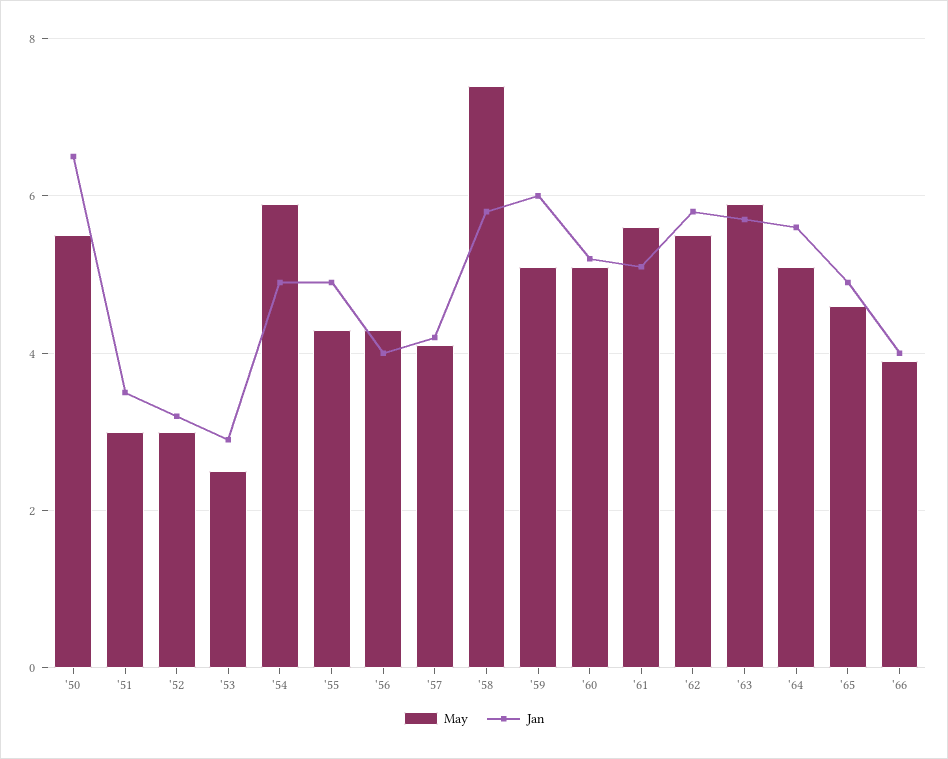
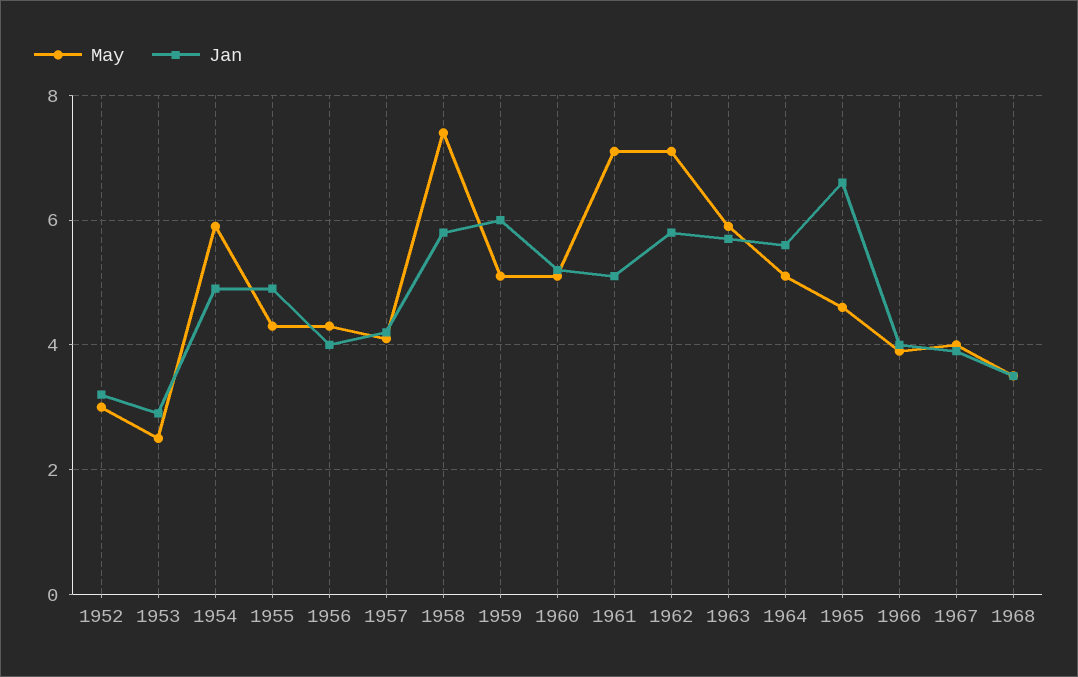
May, '50: 5.5 -> none
Jan, '50: 6.5 -> none
May, '51: 3 -> none
Jan, '51: 3.5 -> none
May, '61: 5.5 -> 7
May, '62: 5.5 -> 7
Jan, '65: 5 -> 6.5
May, 1967: none -> 4
Jan, 1967: none -> 4
May, 1968: none -> 3.5
Jan, 1968: none -> 3.5

